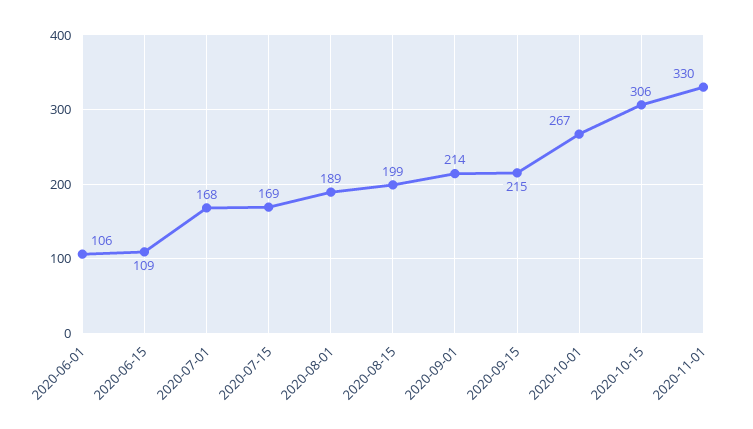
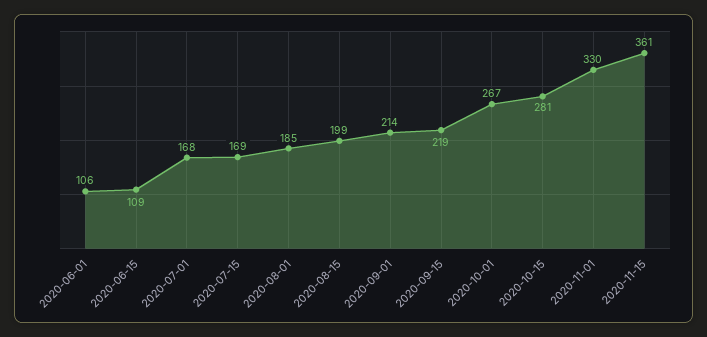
2020-08-01: 189 -> 185
2020-09-15: 215 -> 219
2020-10-15: 306 -> 281
2020-11-15: none -> 361

